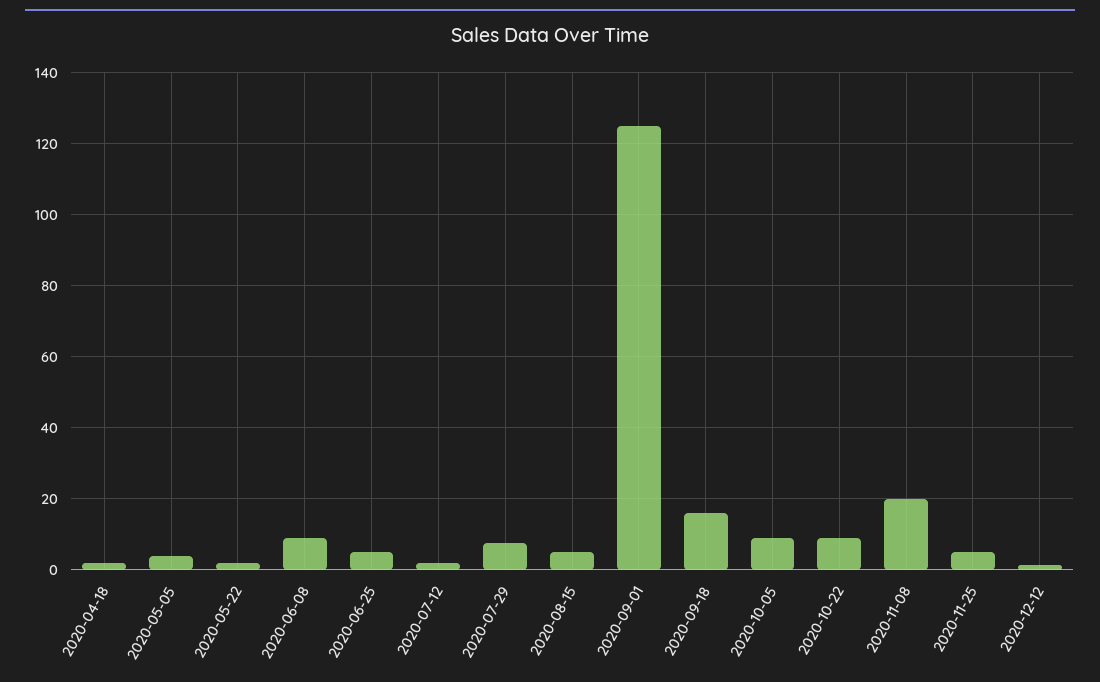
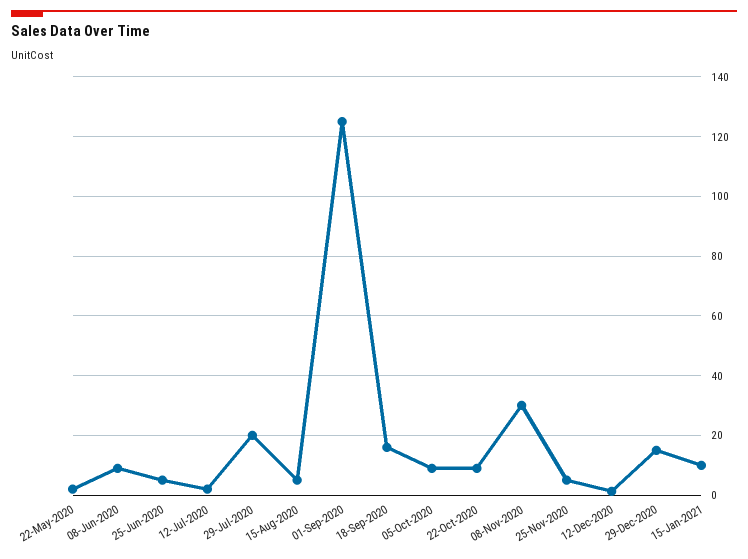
2020-04-18: 2 -> none
2020-05-05: 4 -> none
2020-07-29: 8 -> 20
2020-11-08: 20 -> 30
29-Dec-2020: none -> 15
15-Jan-2021: none -> 10

